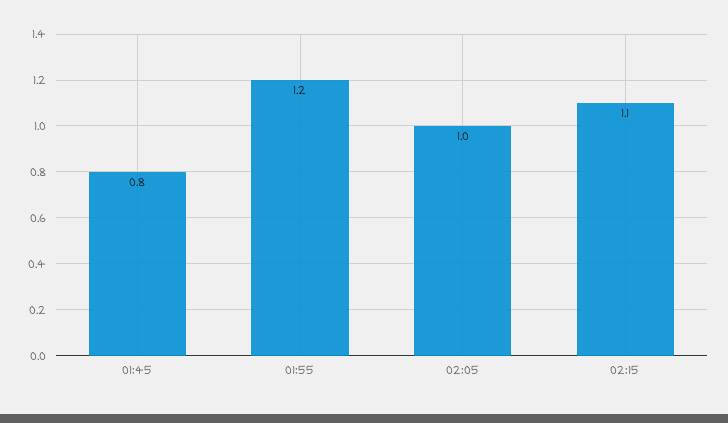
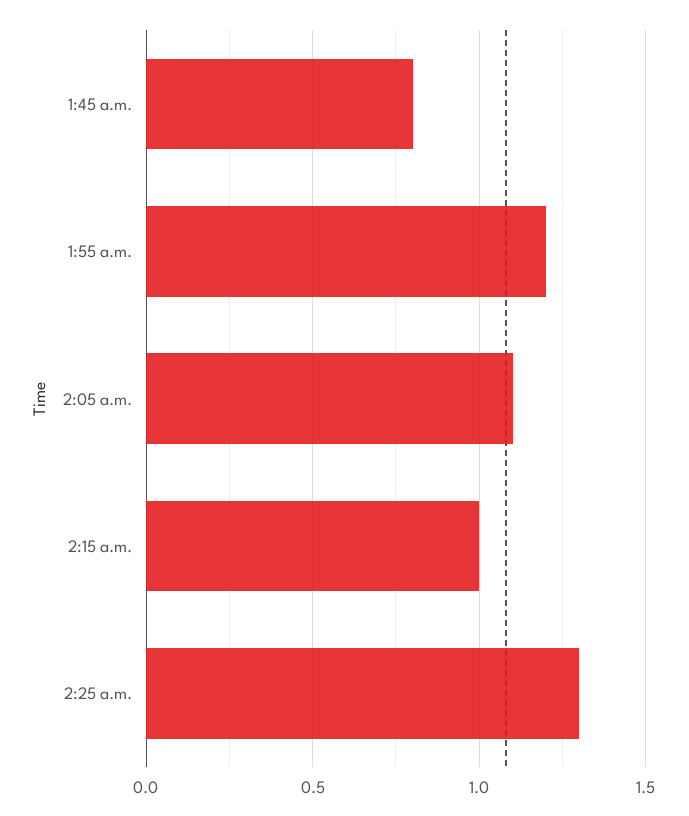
02:05: 1 -> 1.1
02:15: 1.1 -> 1
2:25 a.m.: none -> 1.3

